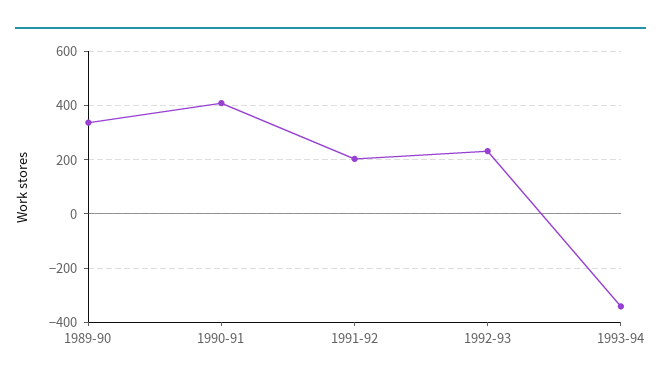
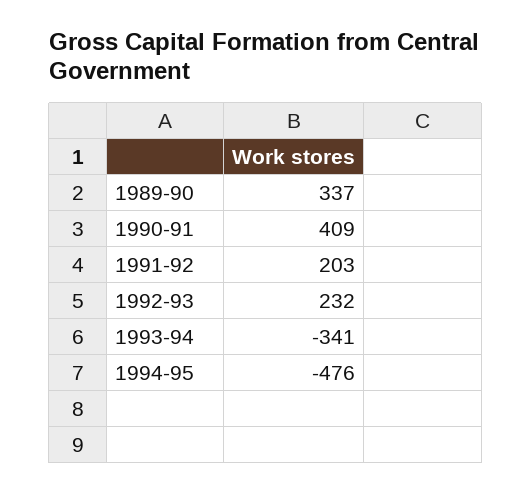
1994-95: none -> -476

